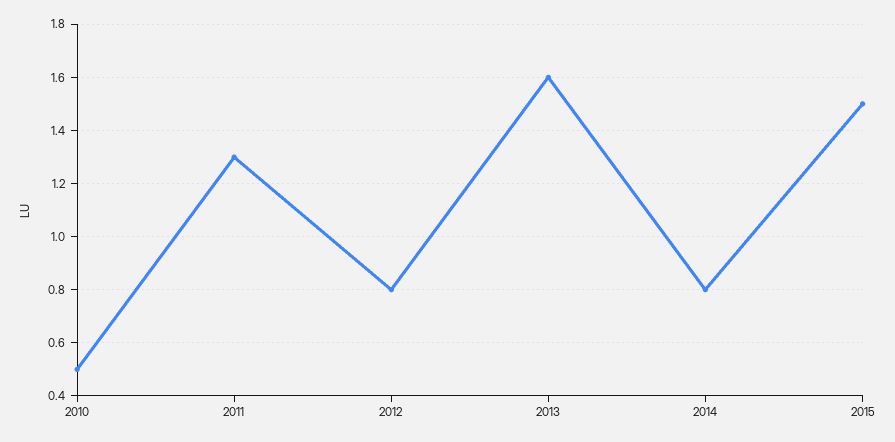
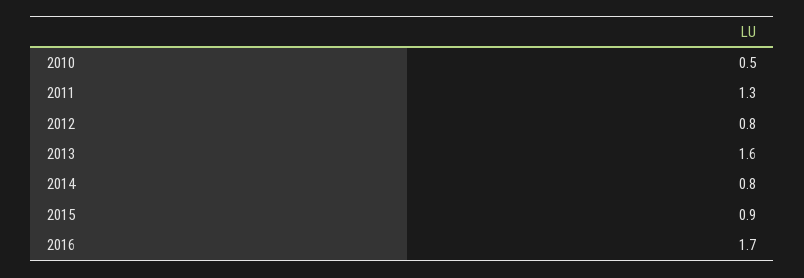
2015: 1.5 -> 0.9
2016: none -> 1.7

